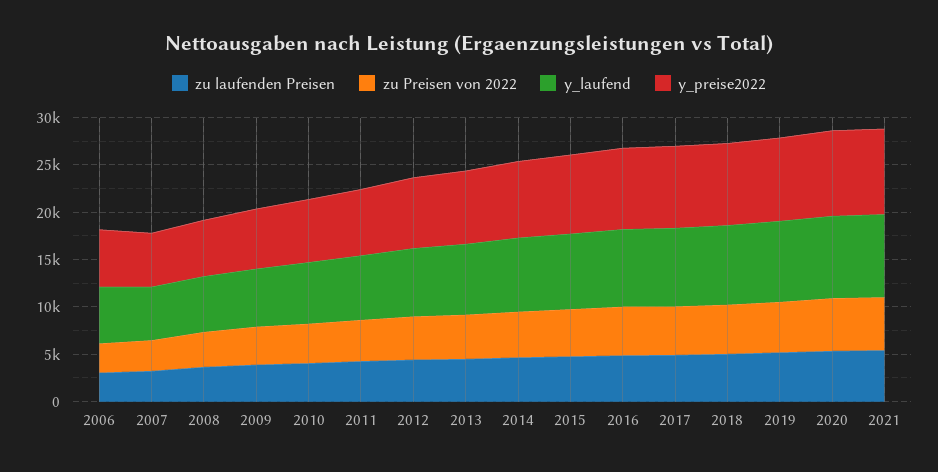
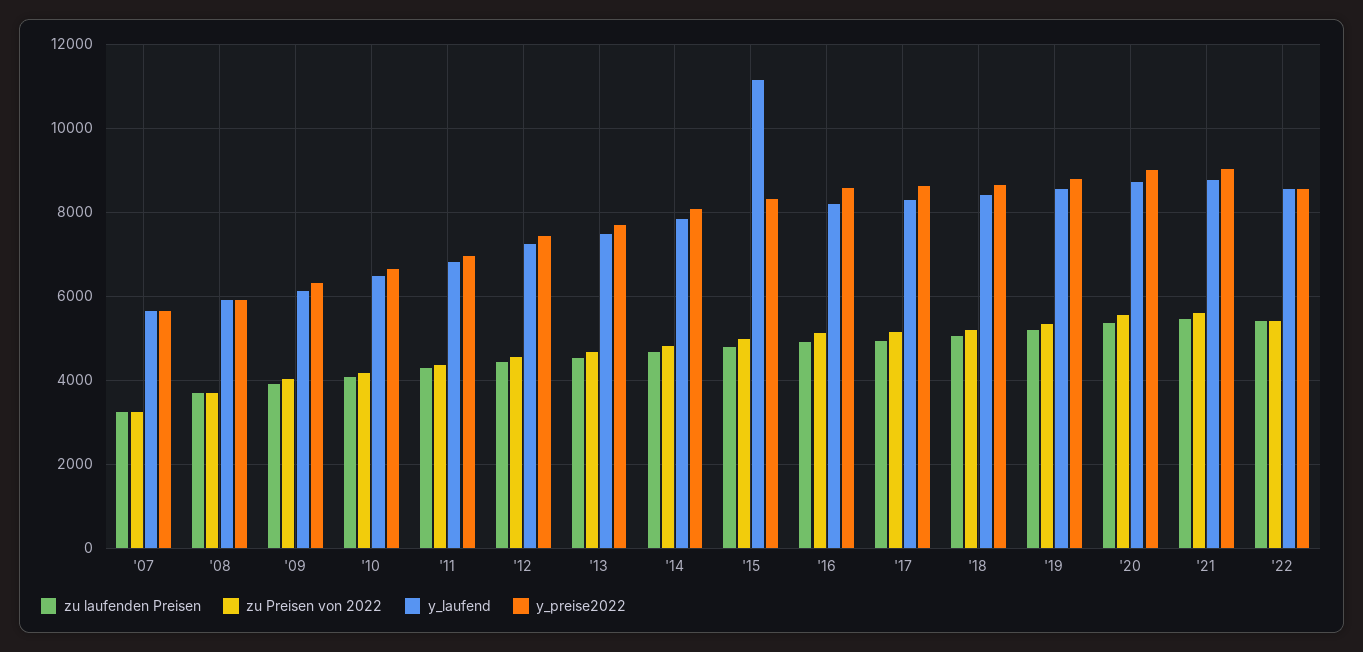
zu laufenden Preisen, 2006: 3000 -> none
zu Preisen von 2022, 2006: 3000 -> none
y_laufend, 2006: 6000 -> none
y_preise2022, 2006: 6000 -> none
y_laufend, 2015: 8000 -> 11200
zu laufenden Preisen, '22: none -> 5400
zu Preisen von 2022, '22: none -> 5400
y_laufend, '22: none -> 8600
y_preise2022, '22: none -> 8600

